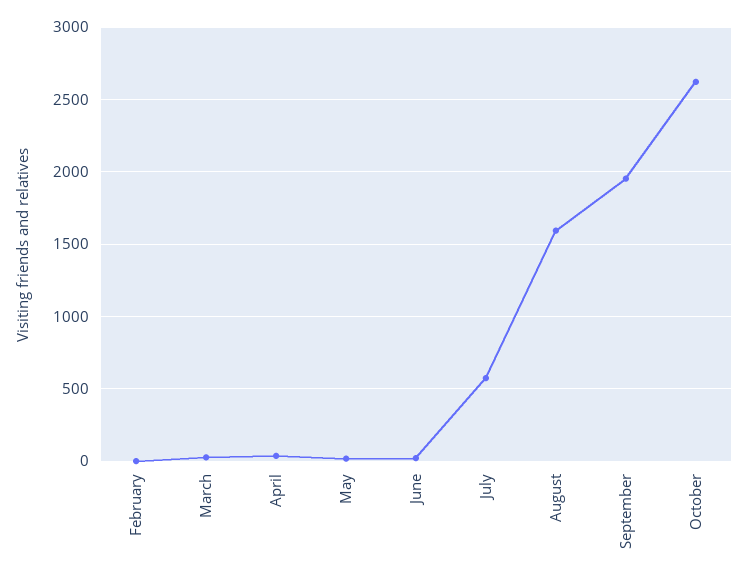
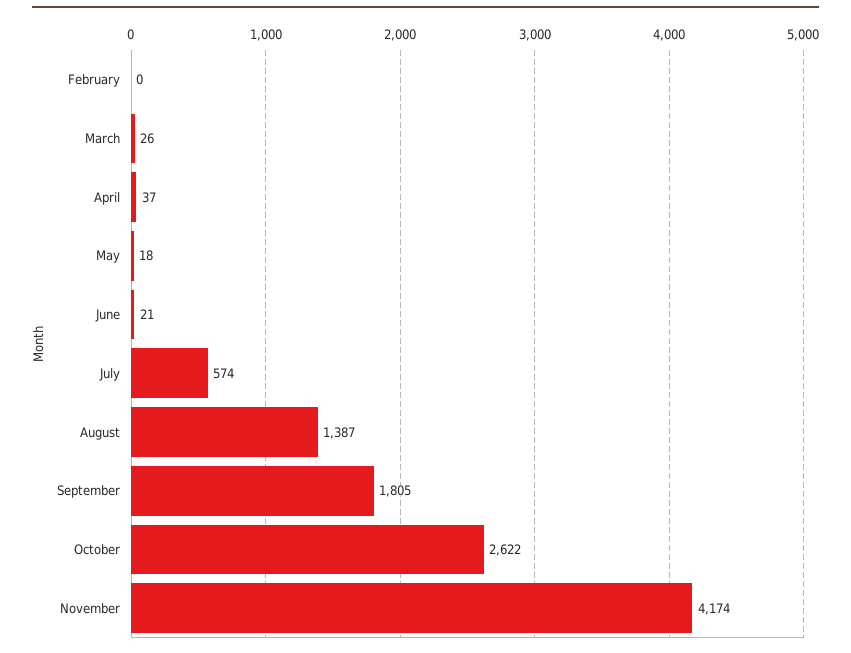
August: 1600 -> 1387
September: 1950 -> 1805
November: none -> 4174

